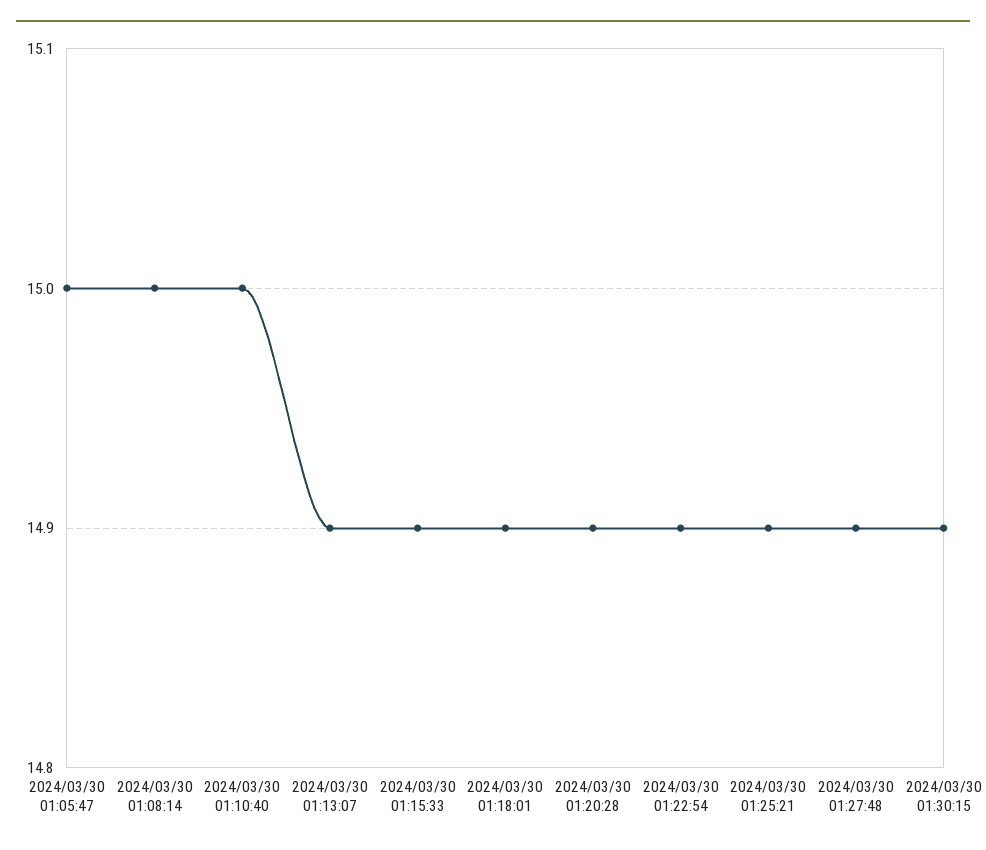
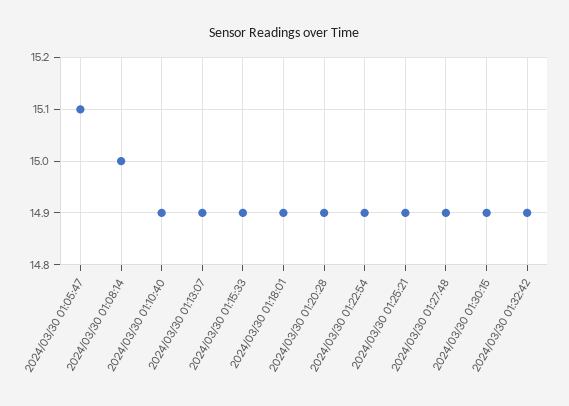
2024/03/30 01:05:47: 15 -> 15.1
2024/03/30 01:10:40: 15 -> 14.9
2024/03/30 01:32:42: none -> 14.9

